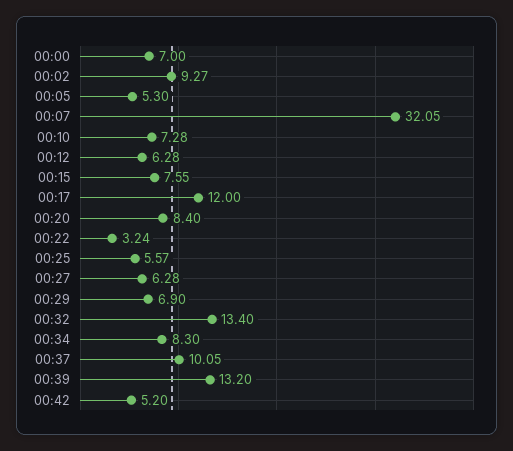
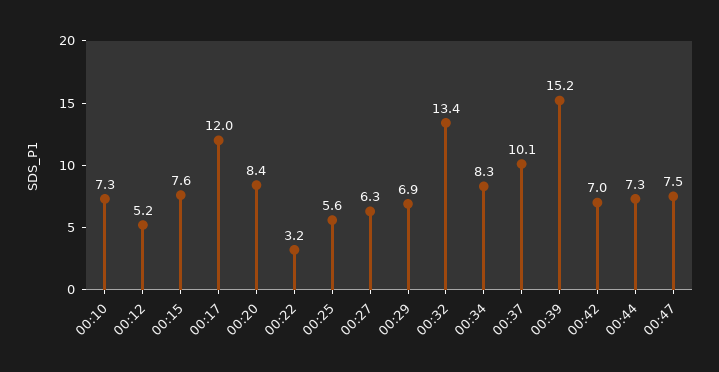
00:00: 7 -> none
00:02: 9.27 -> none
00:05: 5.3 -> none
00:07: 32.05 -> none
00:12: 6.28 -> 5.2
00:39: 13.2 -> 15.2
00:42: 5.2 -> 7
00:44: none -> 7.3
00:47: none -> 7.5

